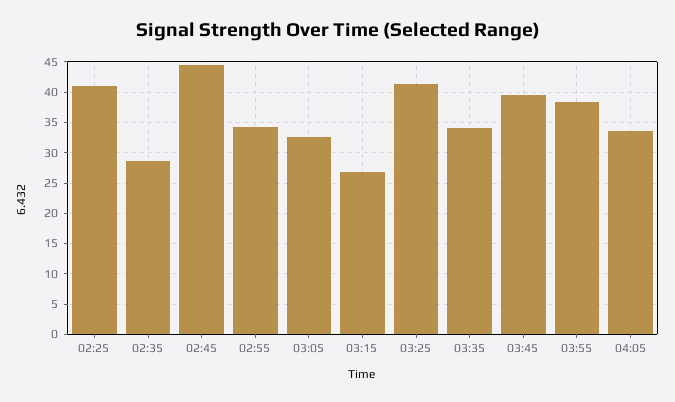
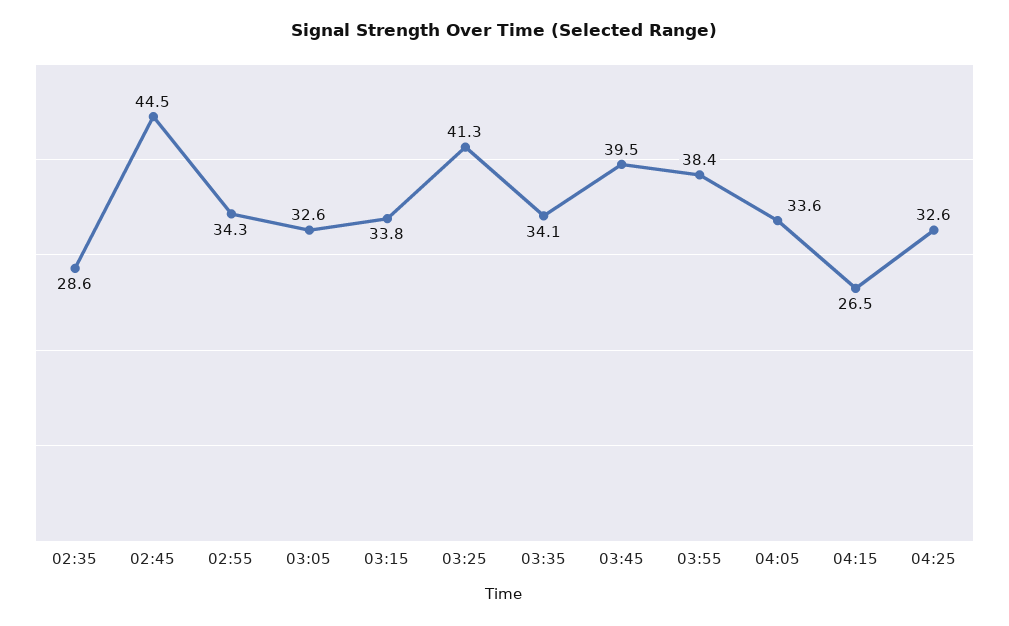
02:25: 41 -> none
03:15: 27 -> 33.8
04:15: none -> 26.5
04:25: none -> 32.6

